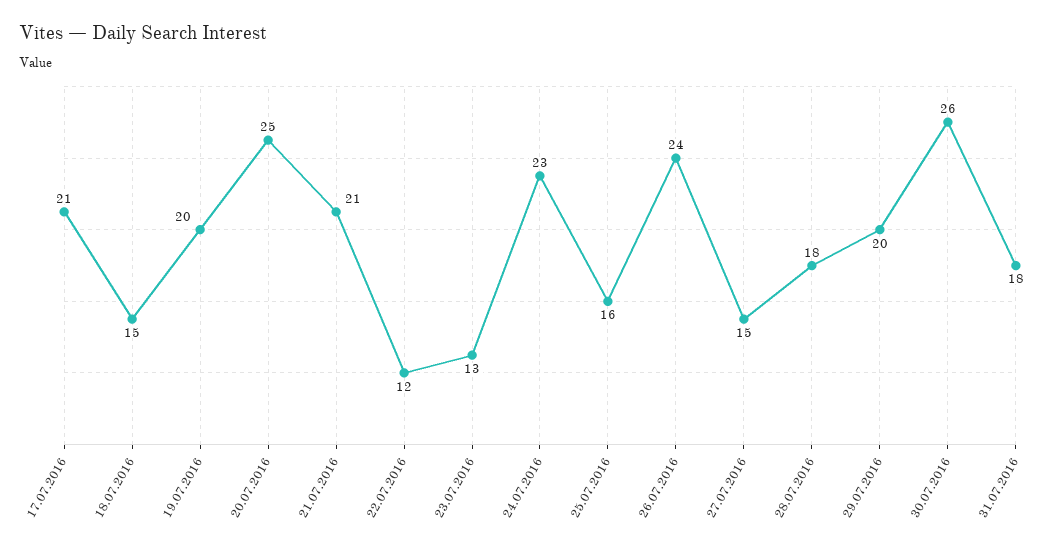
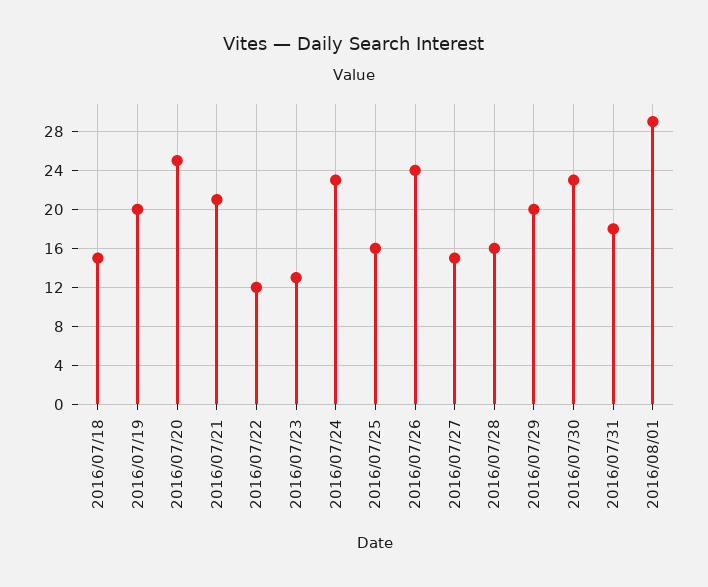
17.07.2016: 21 -> none
28.07.2016: 18 -> 16
30.07.2016: 26 -> 23
2016/08/01: none -> 29

